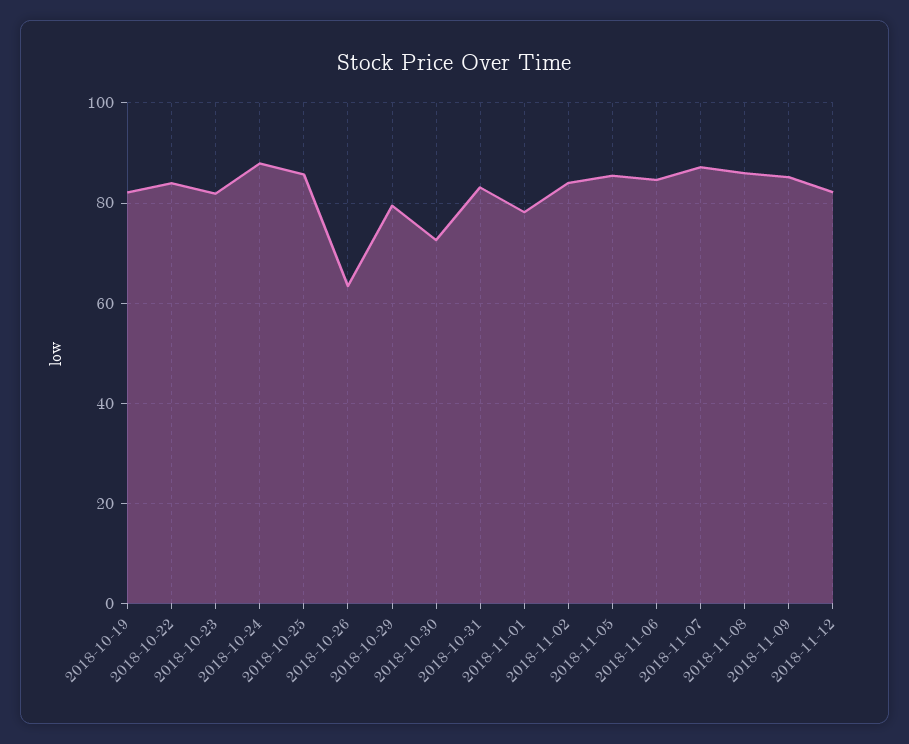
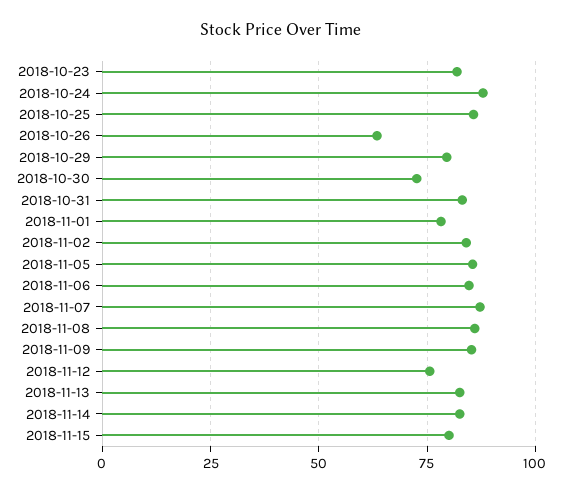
2018-10-19: 82 -> none
2018-10-22: 84 -> none
2018-11-12: 82 -> 75
2018-11-13: none -> 82.5
2018-11-14: none -> 82.5
2018-11-15: none -> 80

